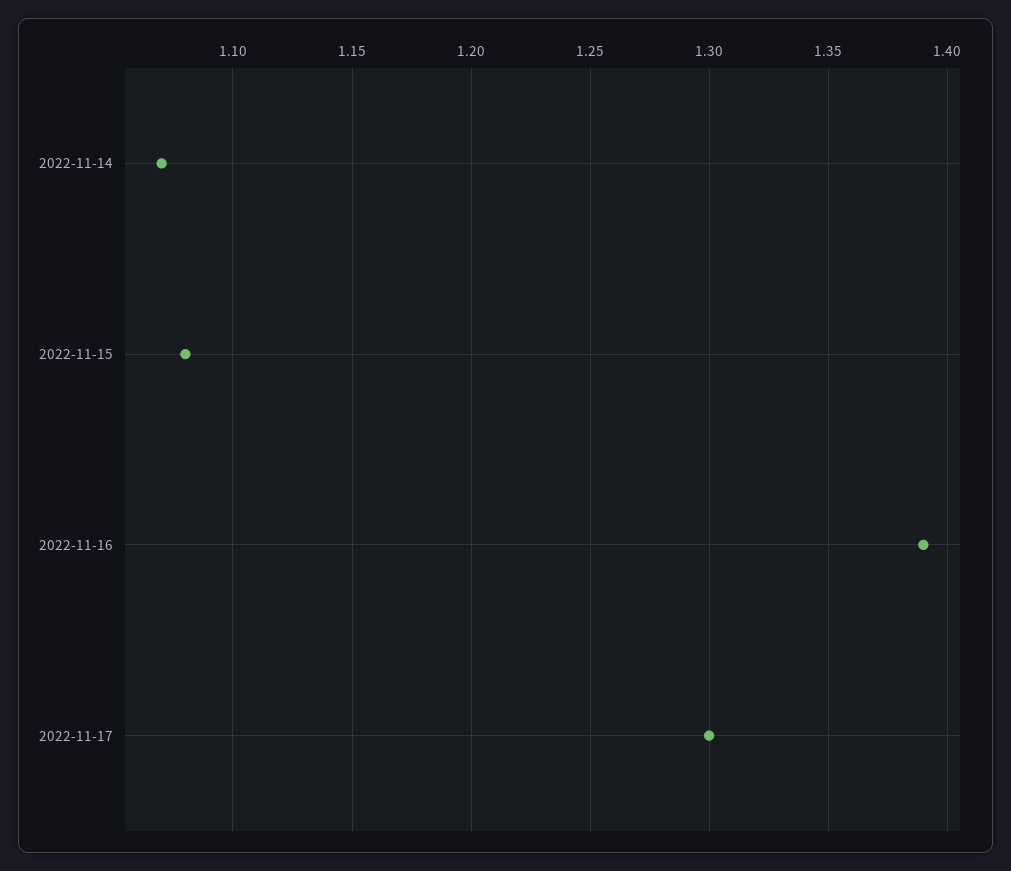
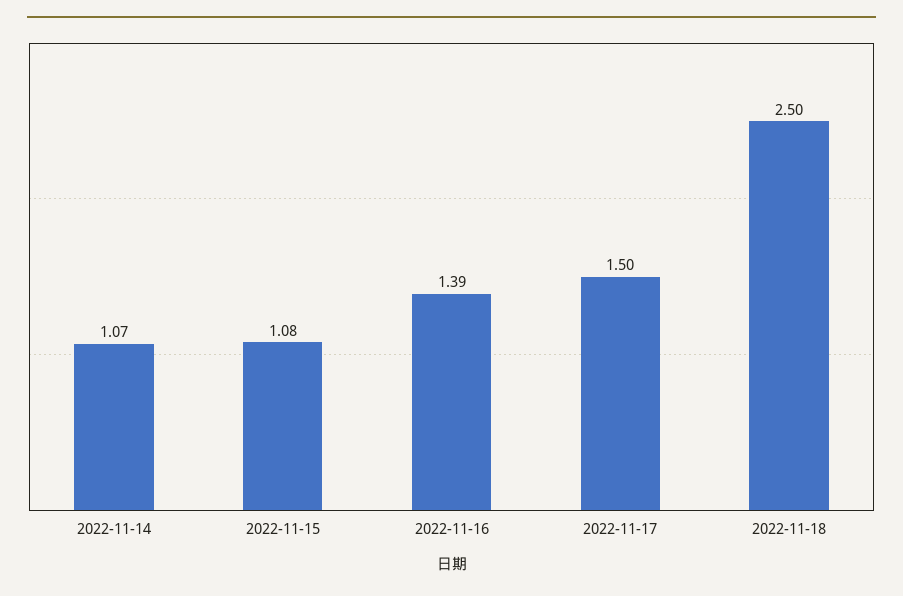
2022-11-17: 1.3 -> 1.5
2022-11-18: none -> 2.5

